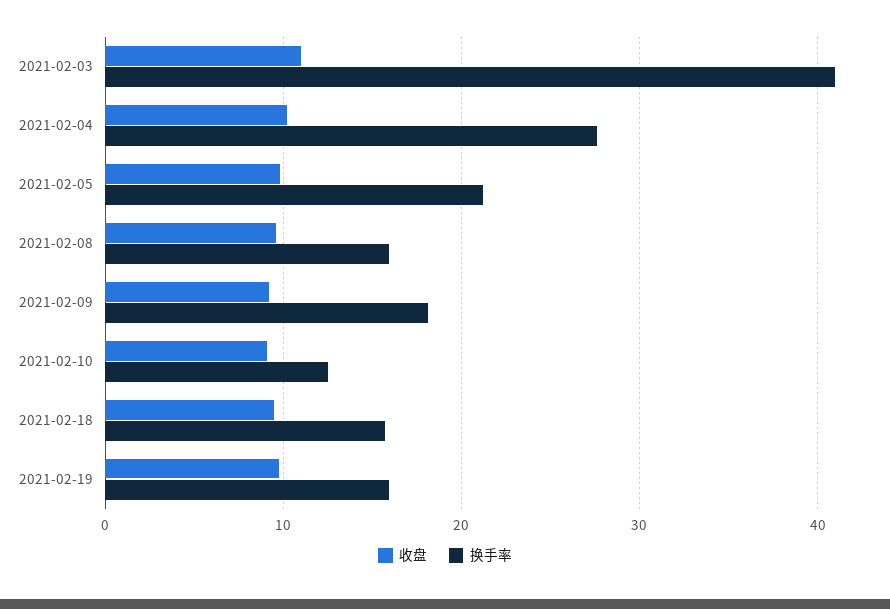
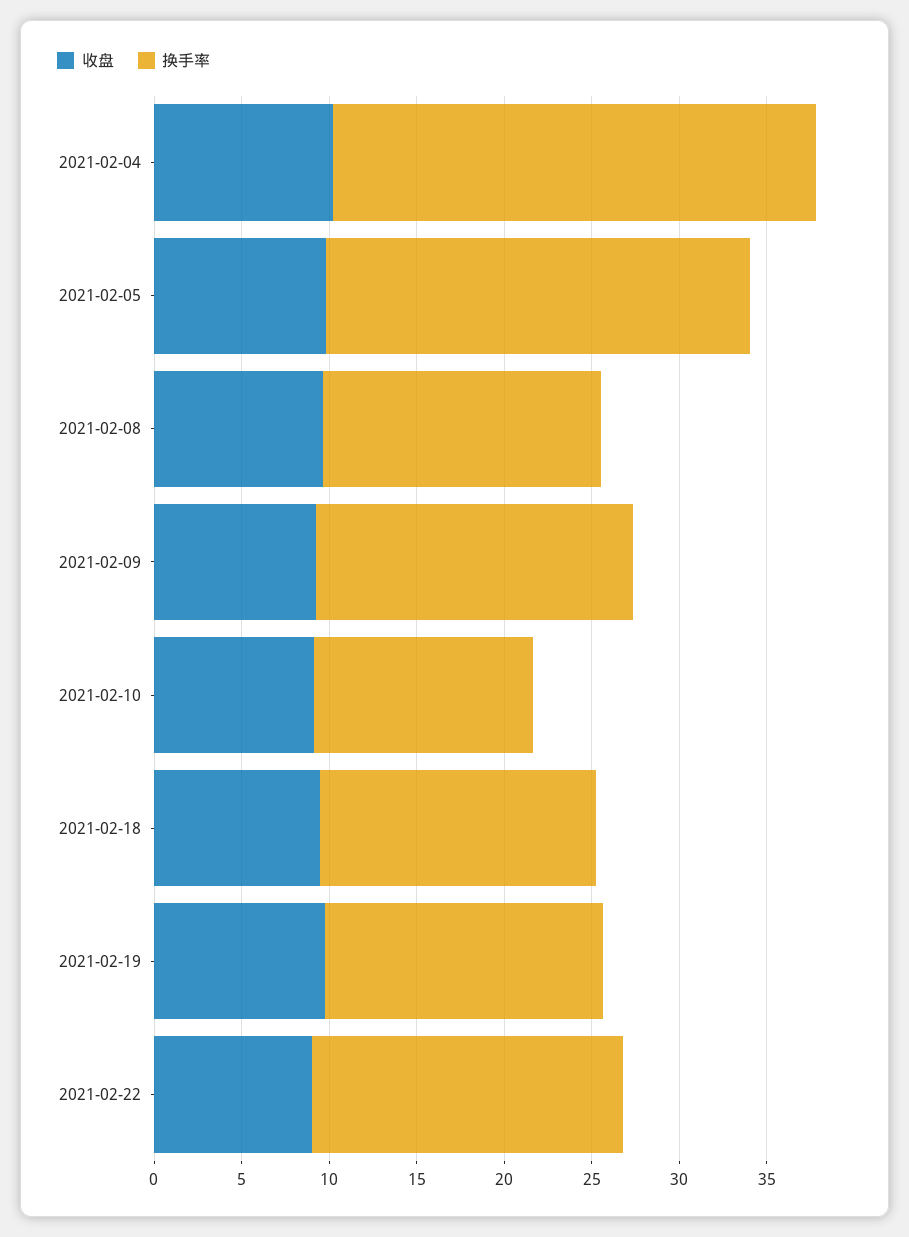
收盘, 2021-02-03: 11 -> none
换手率, 2021-02-03: 41 -> none
换手率, 2021-02-05: 21 -> 24
收盘, 2021-02-22: none -> 9
换手率, 2021-02-22: none -> 18

